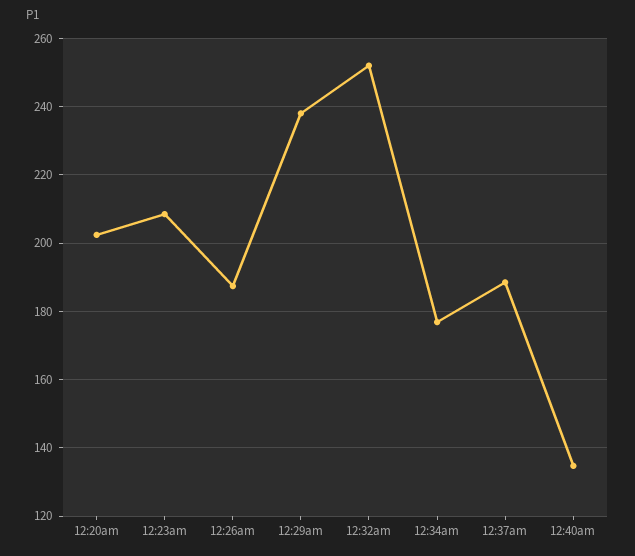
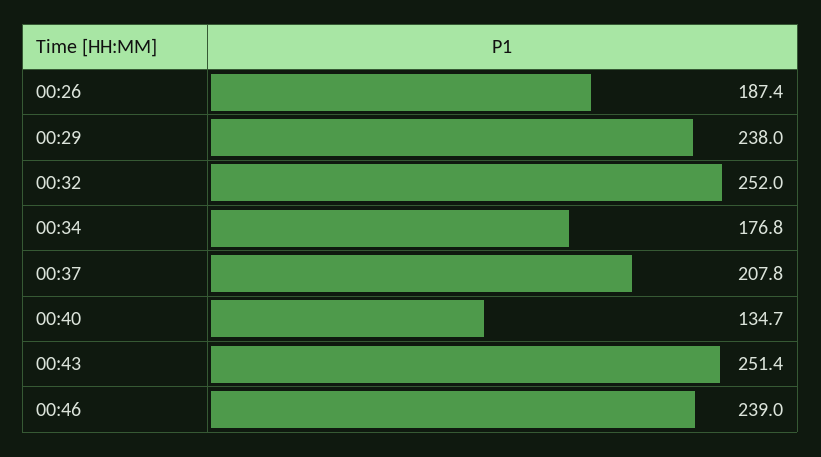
12:20am: 202 -> none
12:23am: 208 -> none
12:37am: 188 -> 207.8
00:43: none -> 251.4
00:46: none -> 239

